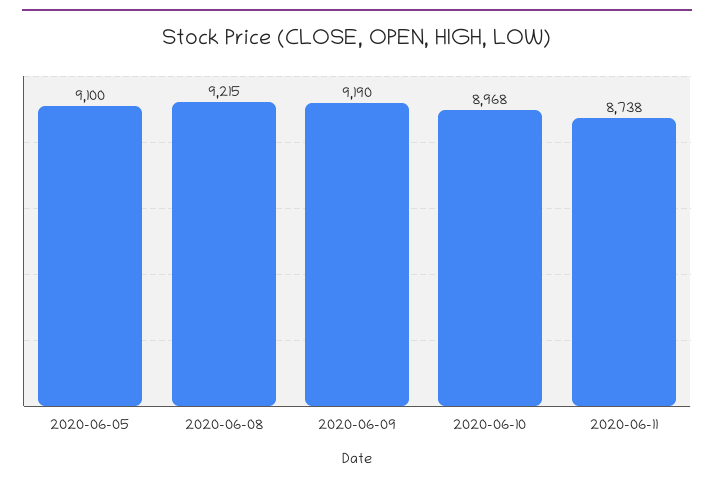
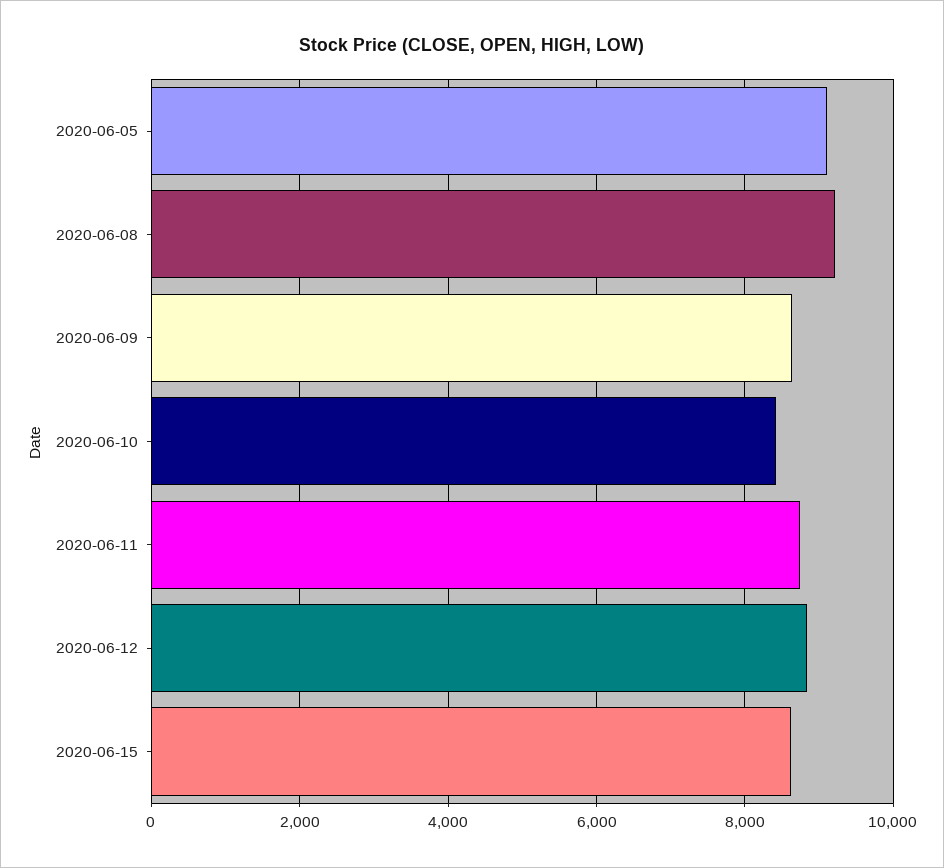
2020-06-09: 9190 -> 8600
2020-06-10: 8968 -> 8400
2020-06-12: none -> 8800
2020-06-15: none -> 8600

